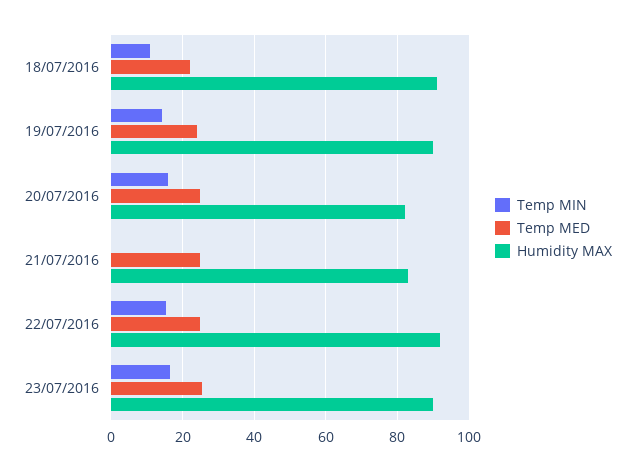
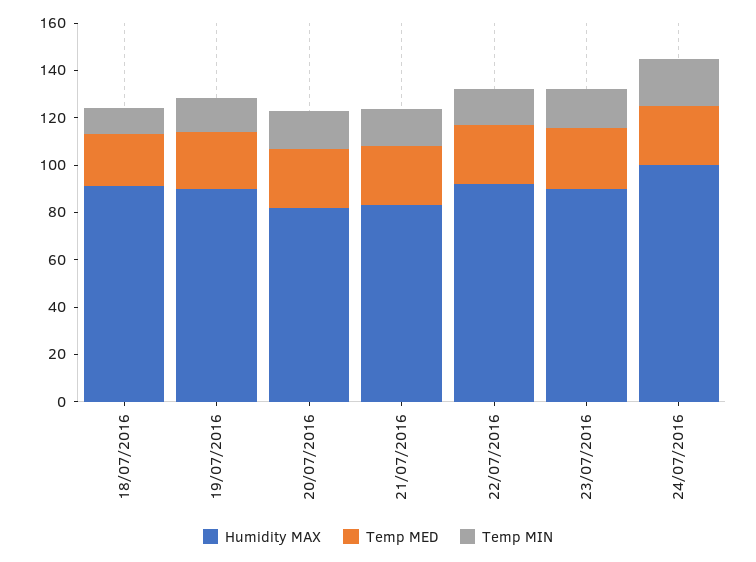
Temp MIN, 21/07/2016: 0 -> 15
Humidity MAX, 24/07/2016: none -> 100
Temp MED, 24/07/2016: none -> 25
Temp MIN, 24/07/2016: none -> 20

